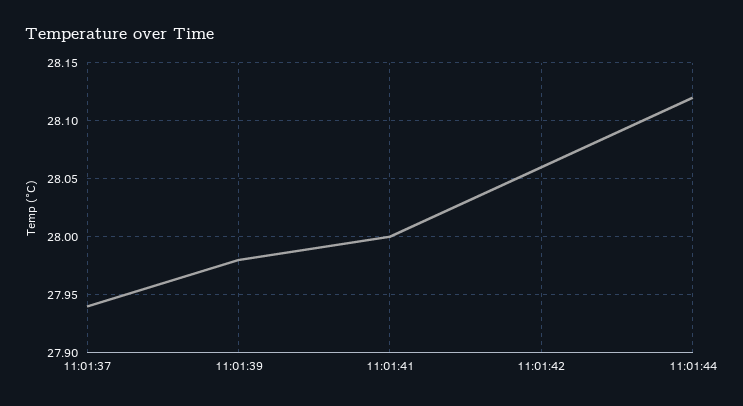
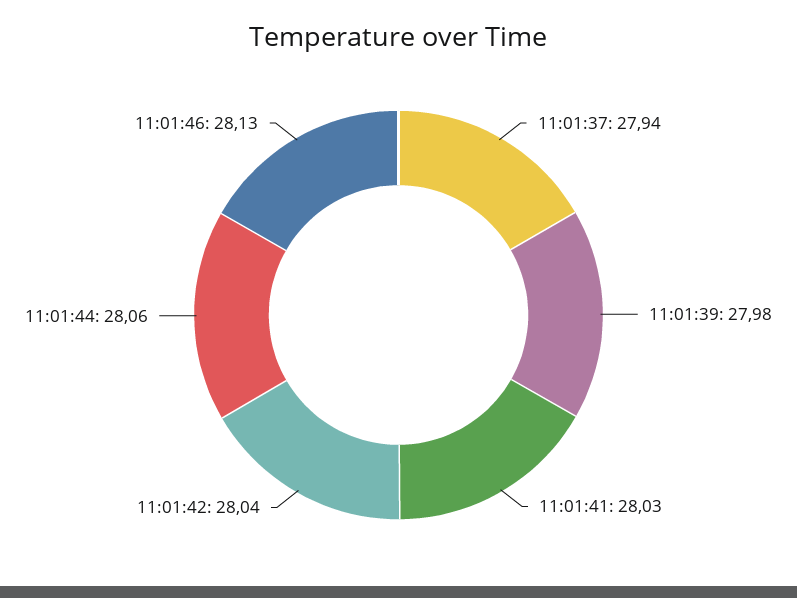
11:01:41: 28 -> 28.03
11:01:42: 28.06 -> 28.04
11:01:44: 28.12 -> 28.06
11:01:46: none -> 28.13

